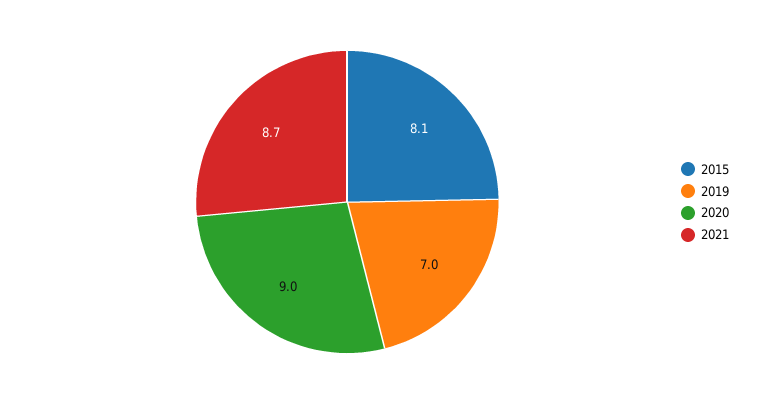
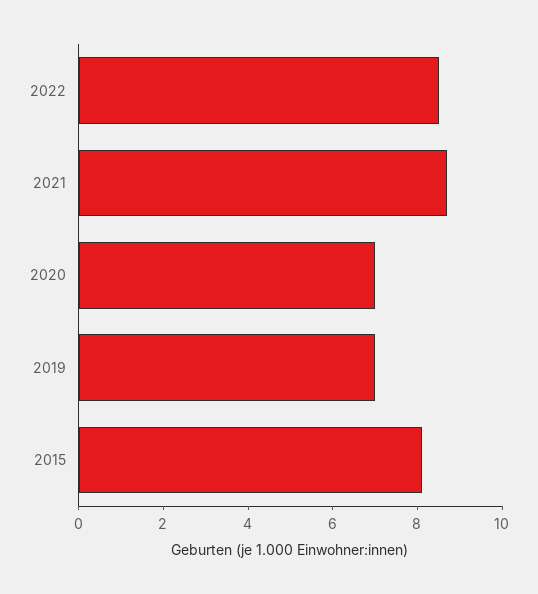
2020: 9 -> 7
2022: none -> 8.5

